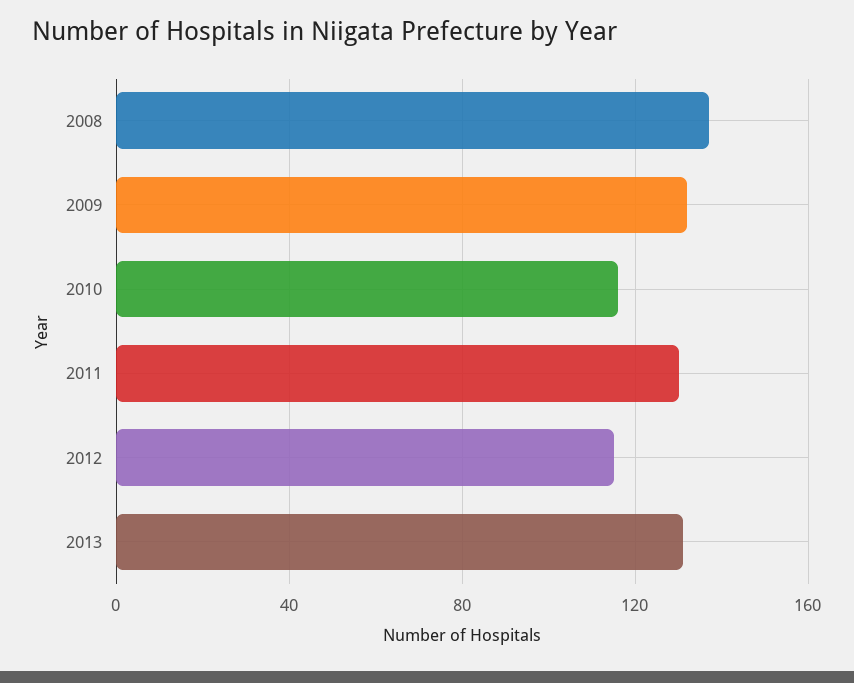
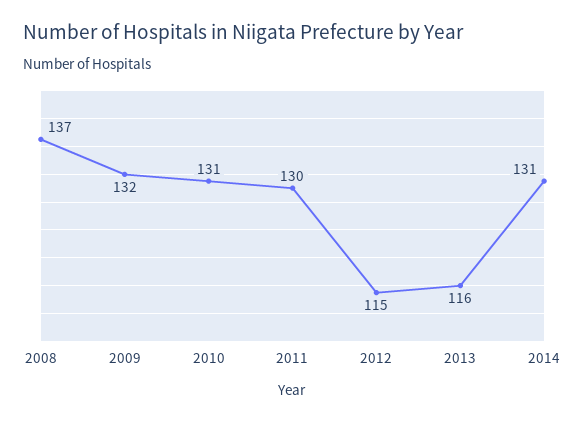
2010: 115 -> 131
2013: 130 -> 116
2014: none -> 131

